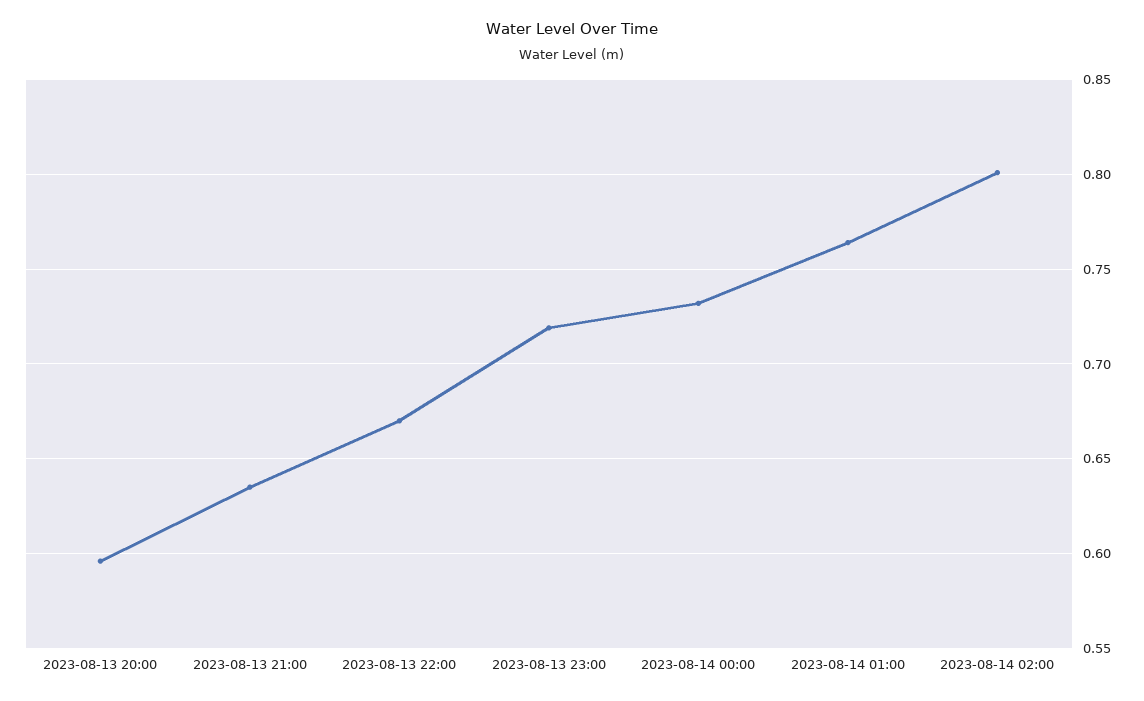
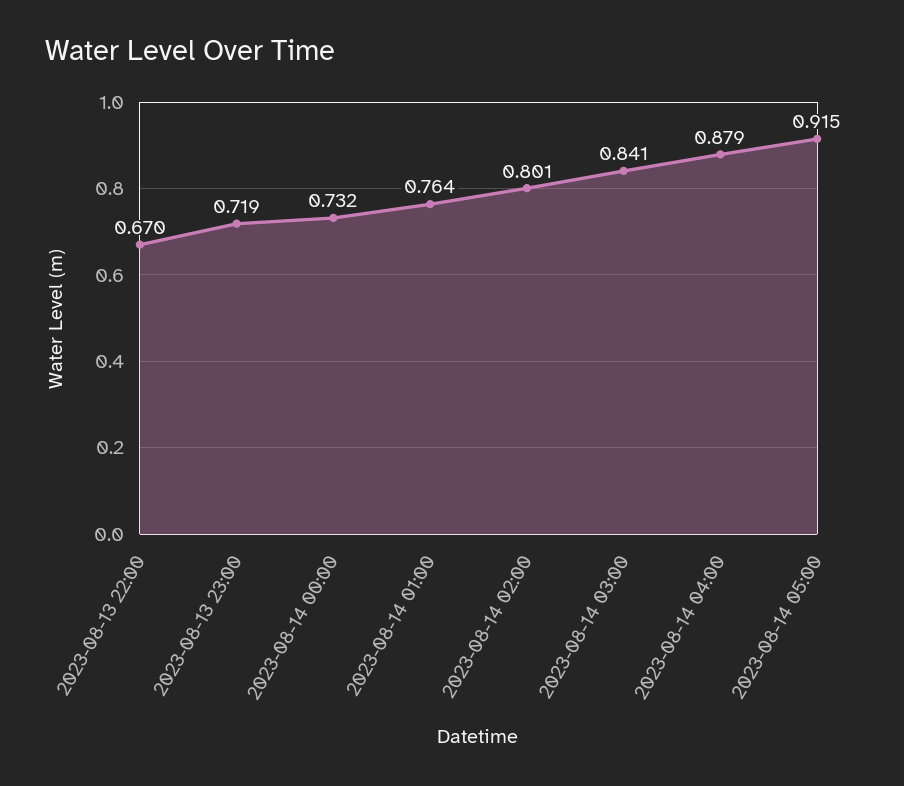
2023-08-13 20:00: 0.595 -> none
2023-08-13 21:00: 0.635 -> none
2023-08-14 03:00: none -> 0.841
2023-08-14 04:00: none -> 0.879
2023-08-14 05:00: none -> 0.915

